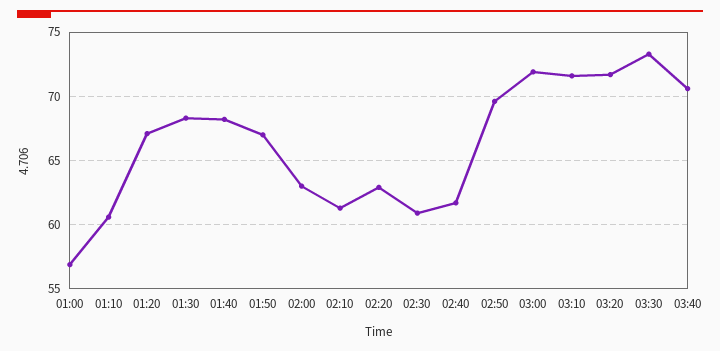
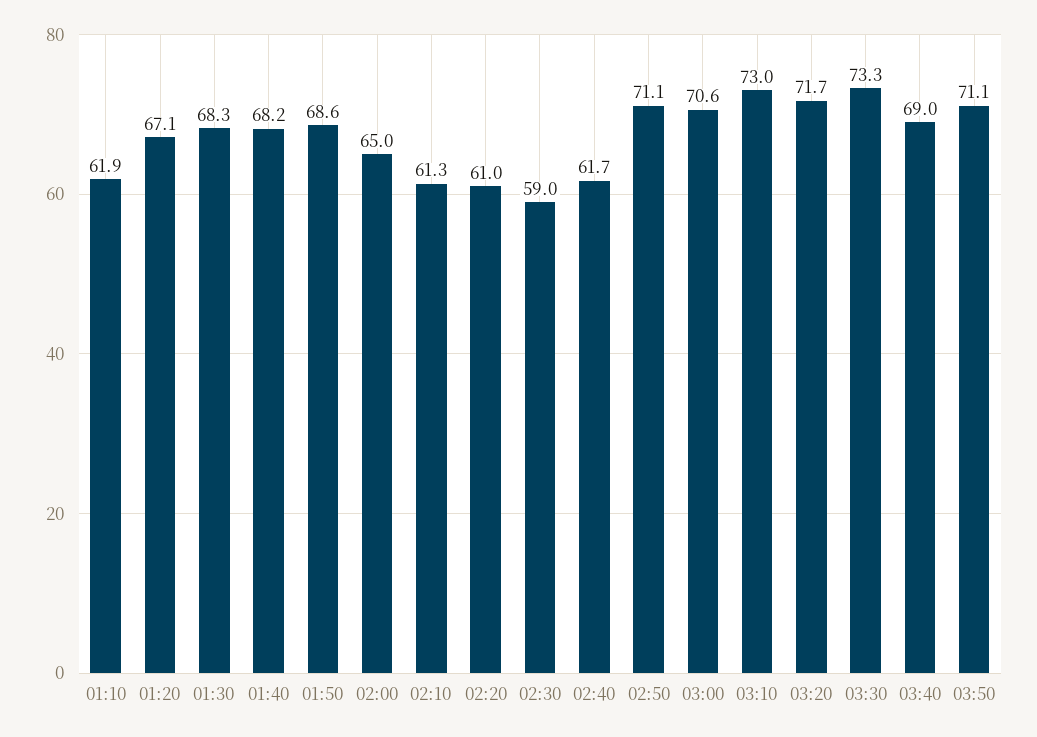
01:00: 57 -> none
01:10: 60.5 -> 61.9
01:50: 67 -> 68.6
02:00: 63 -> 65
02:20: 63 -> 61
02:30: 61 -> 59
02:50: 69.5 -> 71.1
03:00: 72 -> 70.6
03:10: 71.5 -> 73
03:40: 70.5 -> 69
03:50: none -> 71.1

